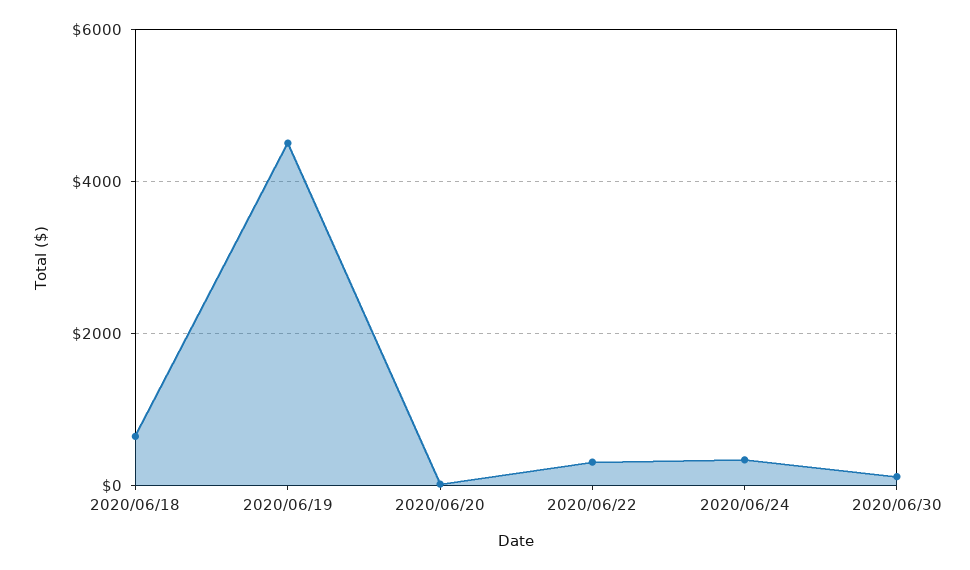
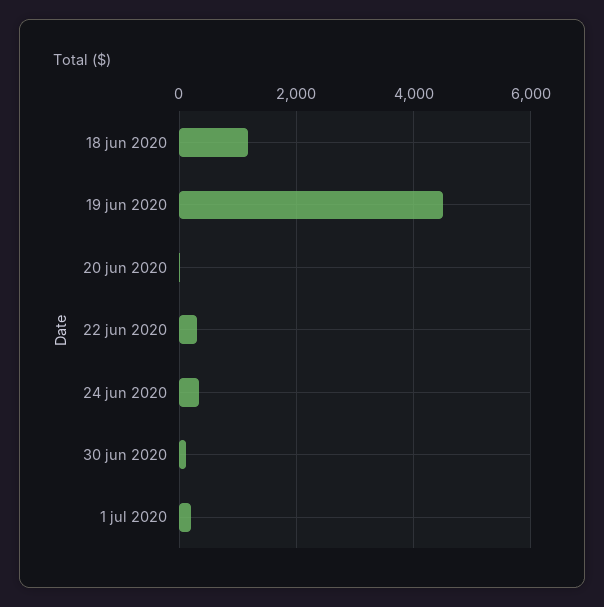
2020/06/18: 600 -> 1200
1 jul 2020: none -> 200

